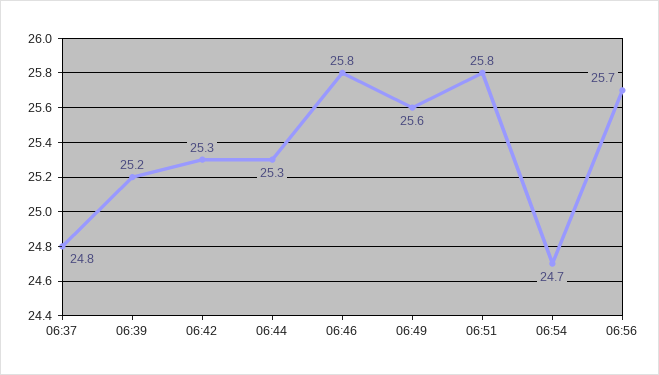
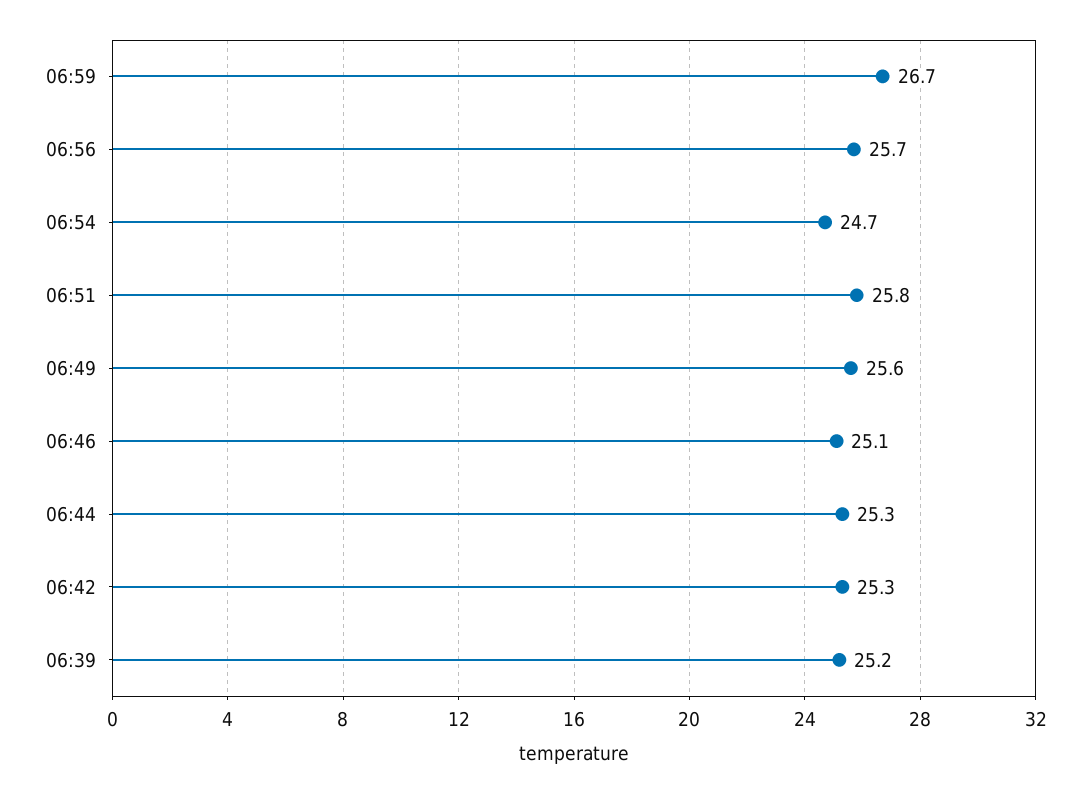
06:37: 24.8 -> none
06:46: 25.8 -> 25.1
06:59: none -> 26.7

